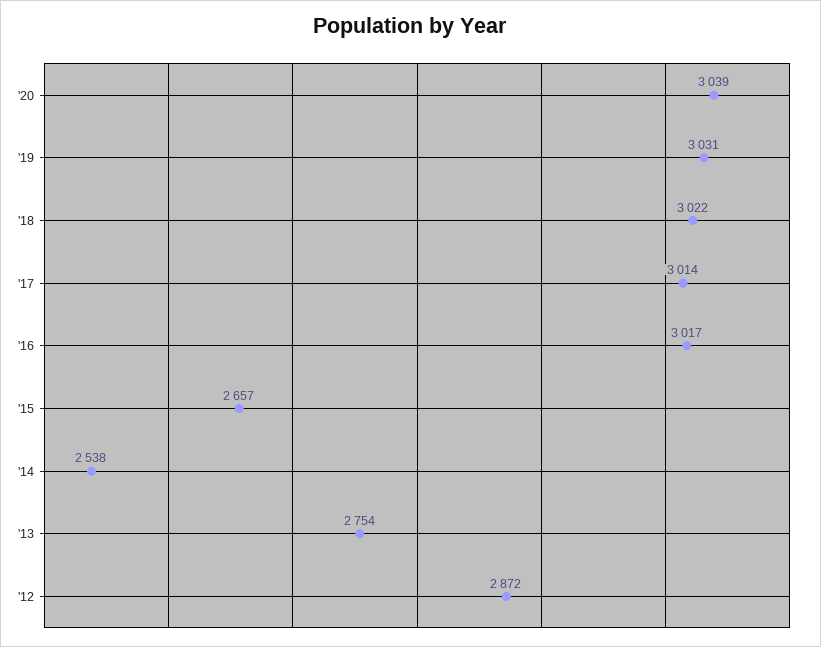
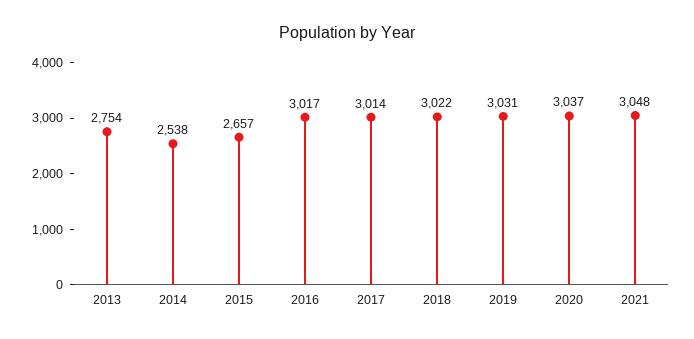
'20: 3039 -> 3037
'12: 2872 -> none
2021: none -> 3048

